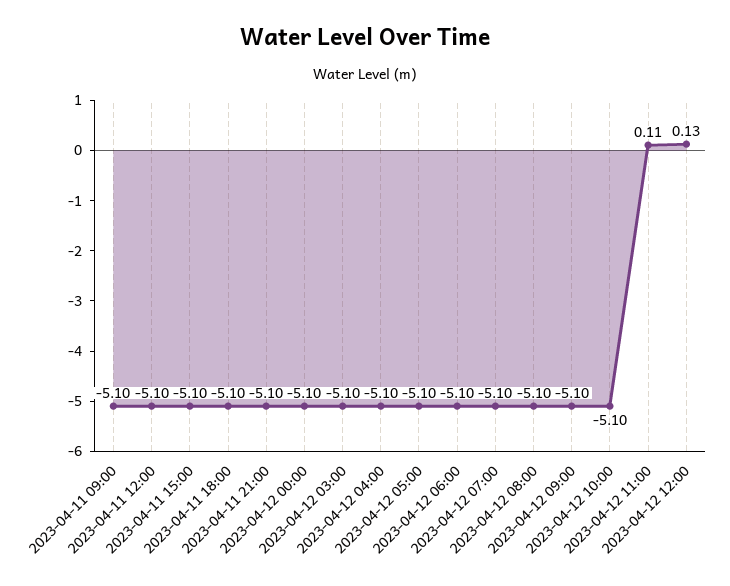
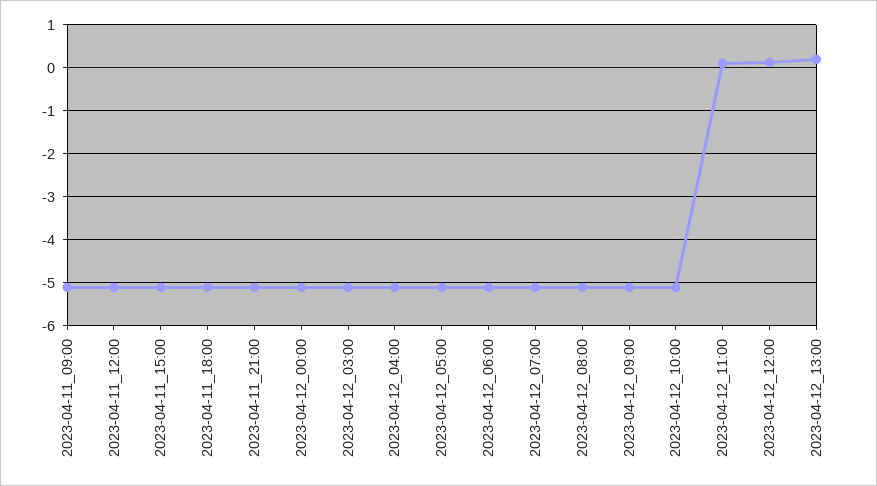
2023-04-12_13:00: none -> 0.2

